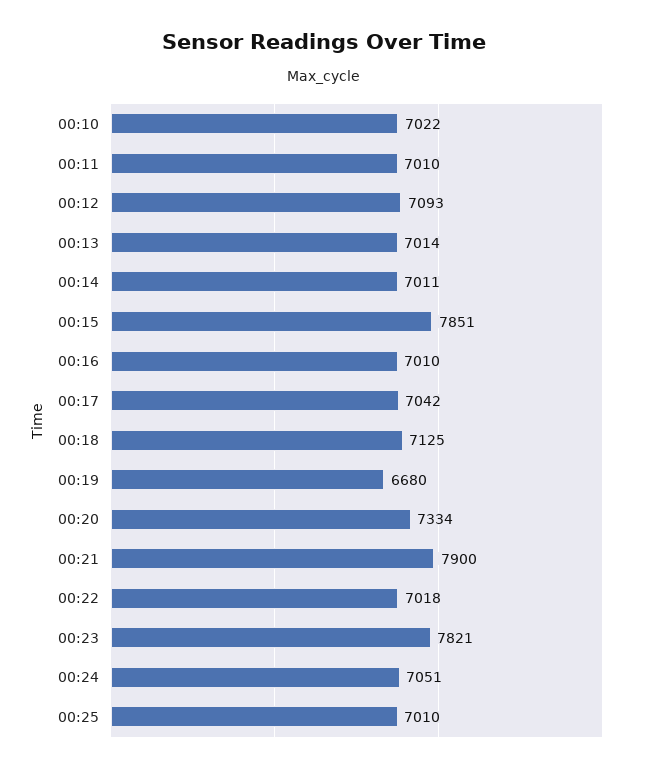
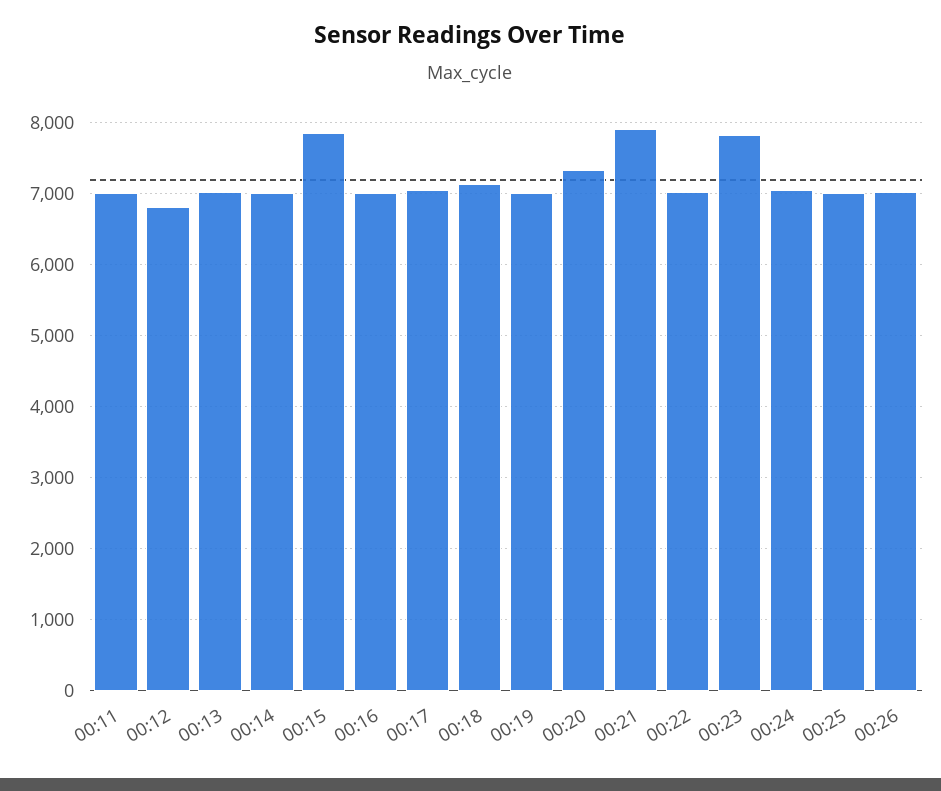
00:10: 7022 -> none
00:12: 7093 -> 6800
00:19: 6680 -> 7000
00:26: none -> 7000

